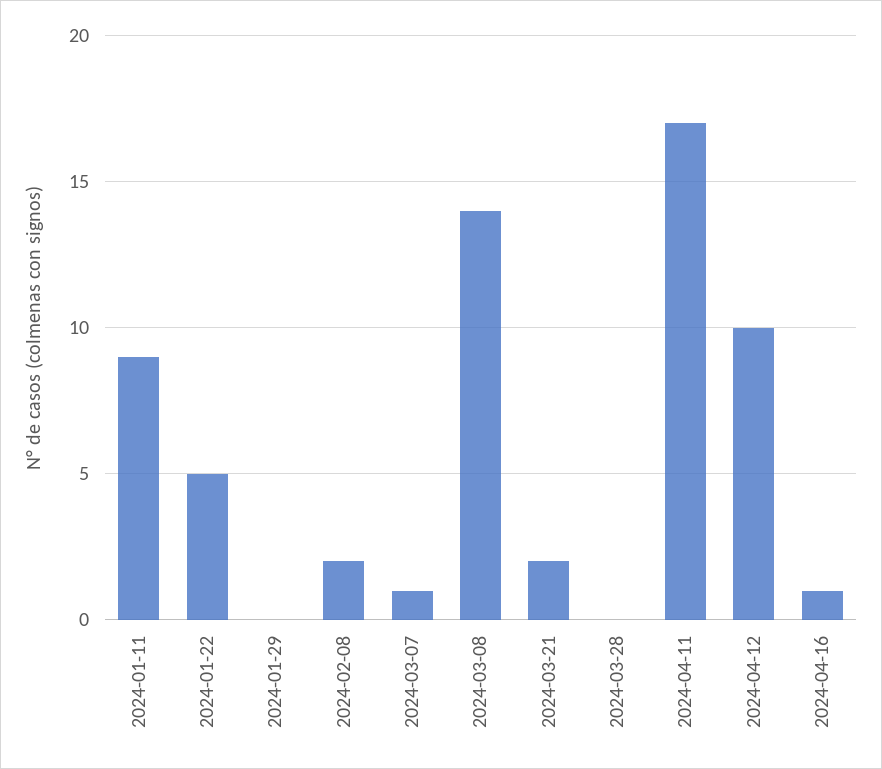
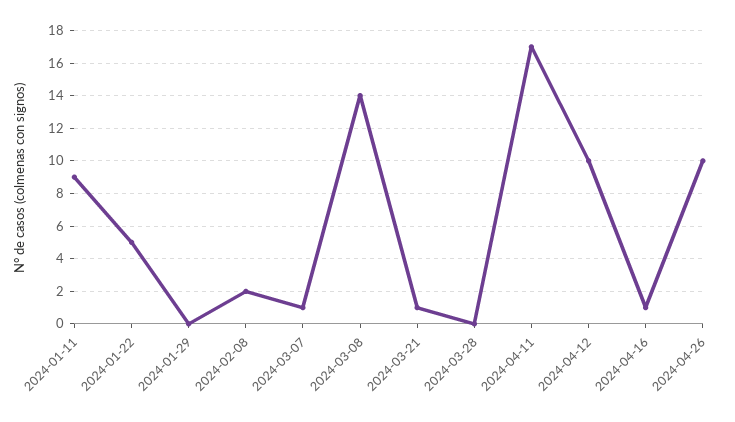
2024-03-21: 2 -> 1
2024-04-26: none -> 10

